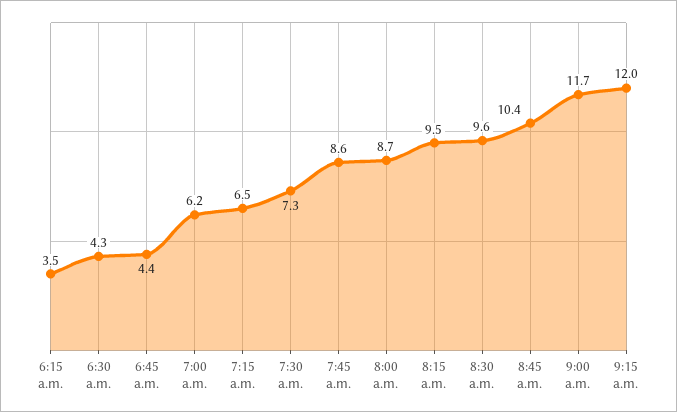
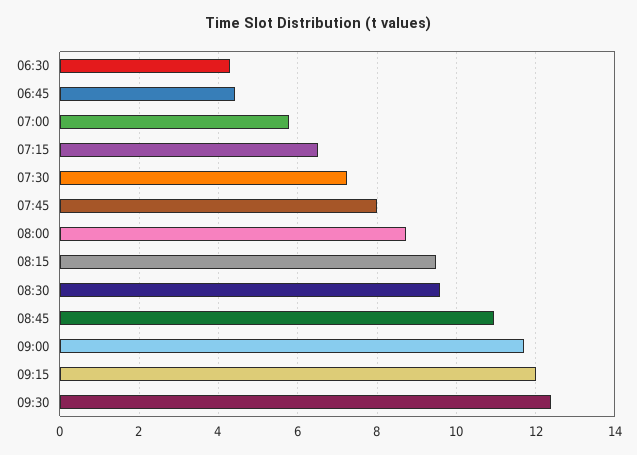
6:15 a.m.: 3.5 -> none
7:00 a.m.: 6.2 -> 5.8
7:45 a.m.: 8.6 -> 8
8:45 a.m.: 10.4 -> 11
09:30: none -> 12.4

